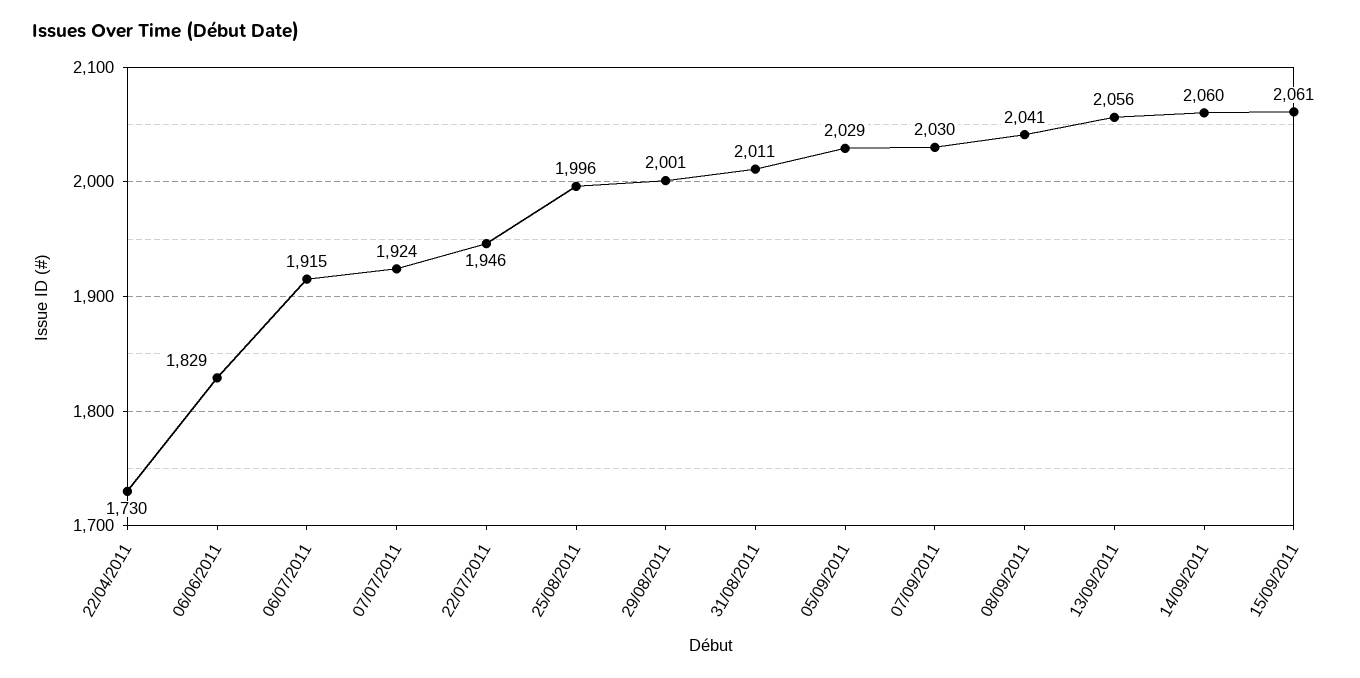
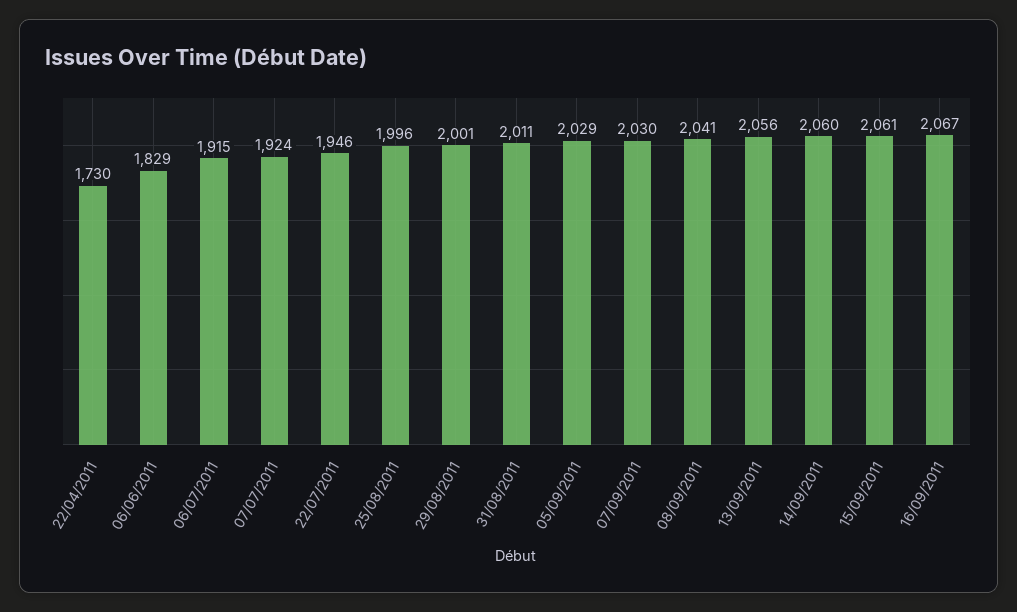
16/09/2011: none -> 2067

